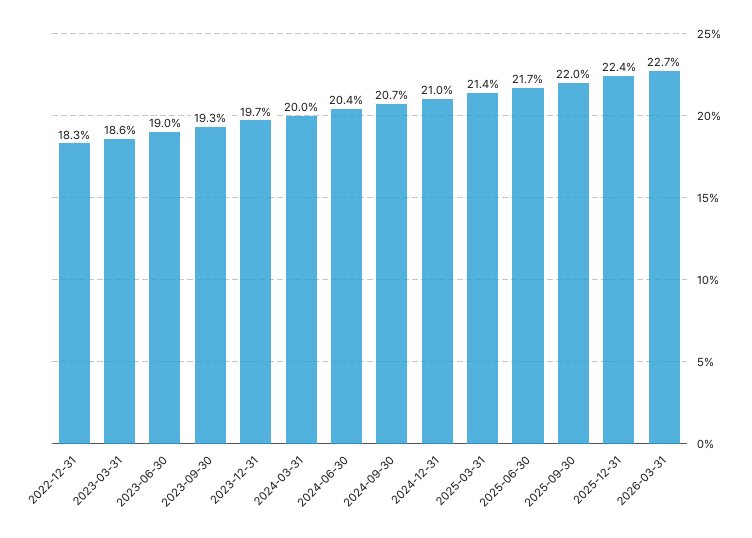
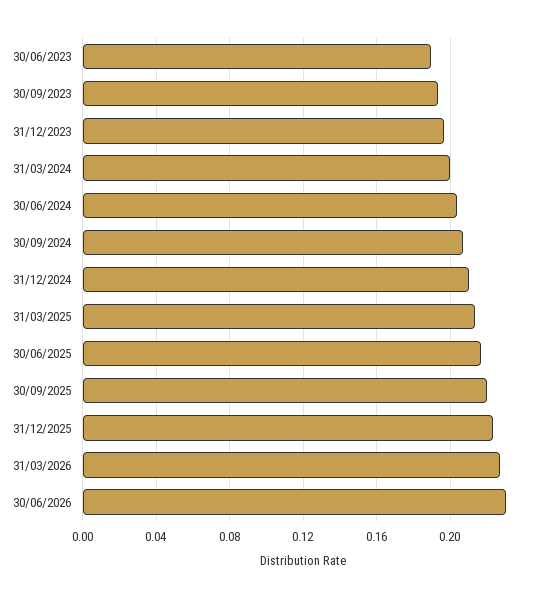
2022-12-31: 0.183 -> none
2023-03-31: 0.186 -> none
30/06/2026: none -> 0.23

